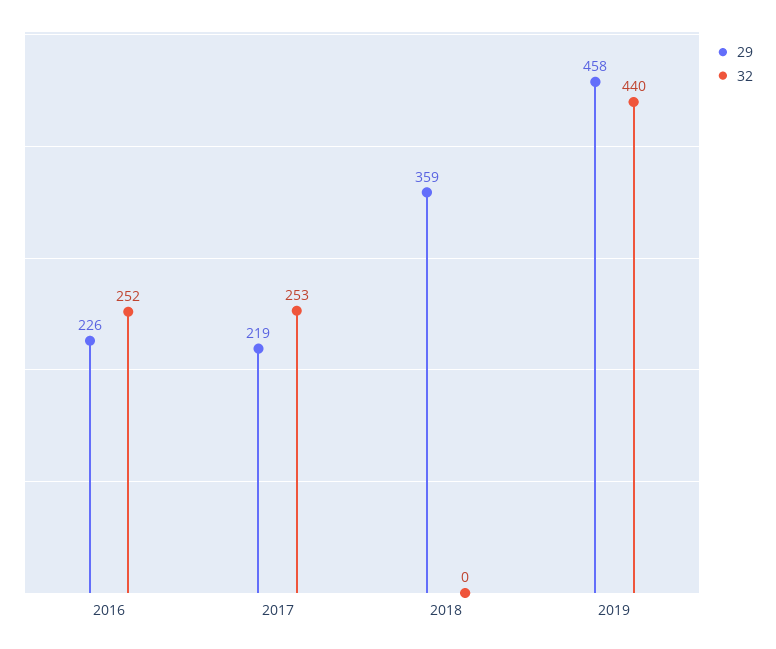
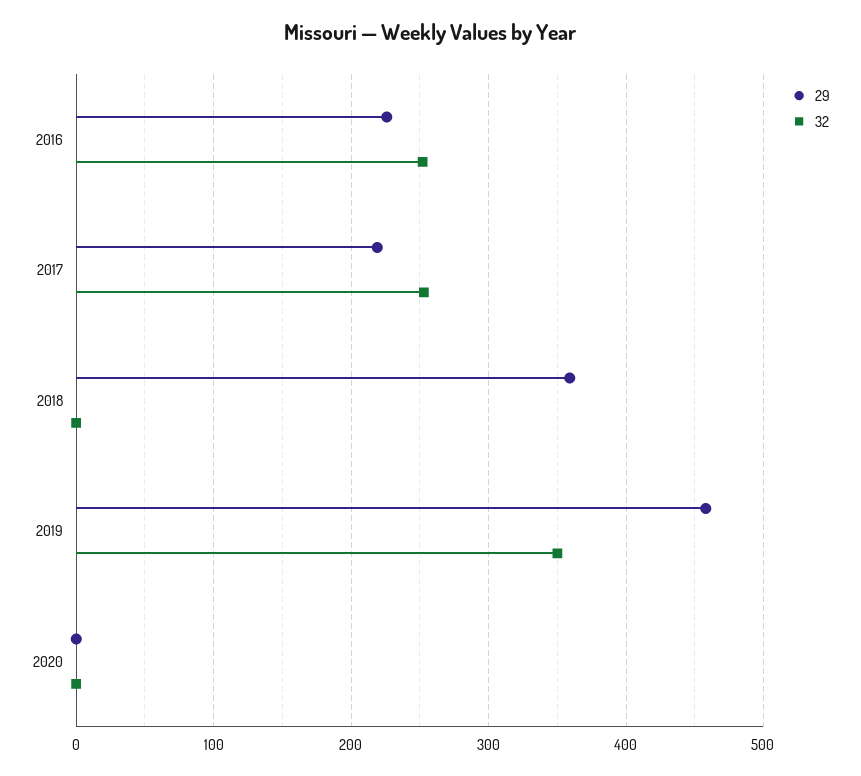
32, 2019: 440 -> 350
29, 2020: none -> 0
32, 2020: none -> 0

